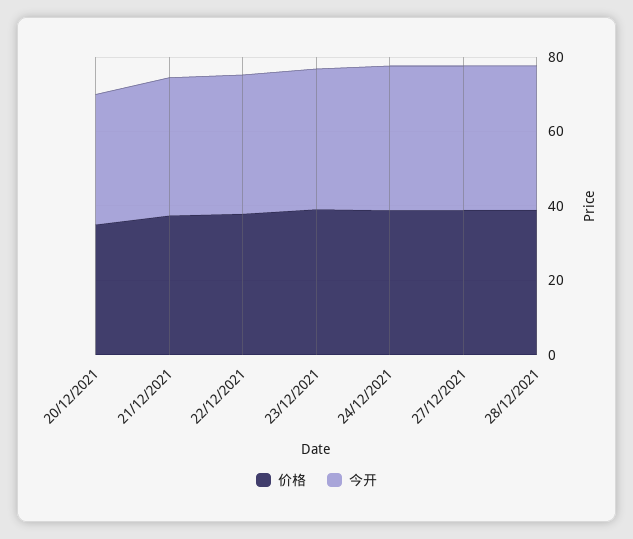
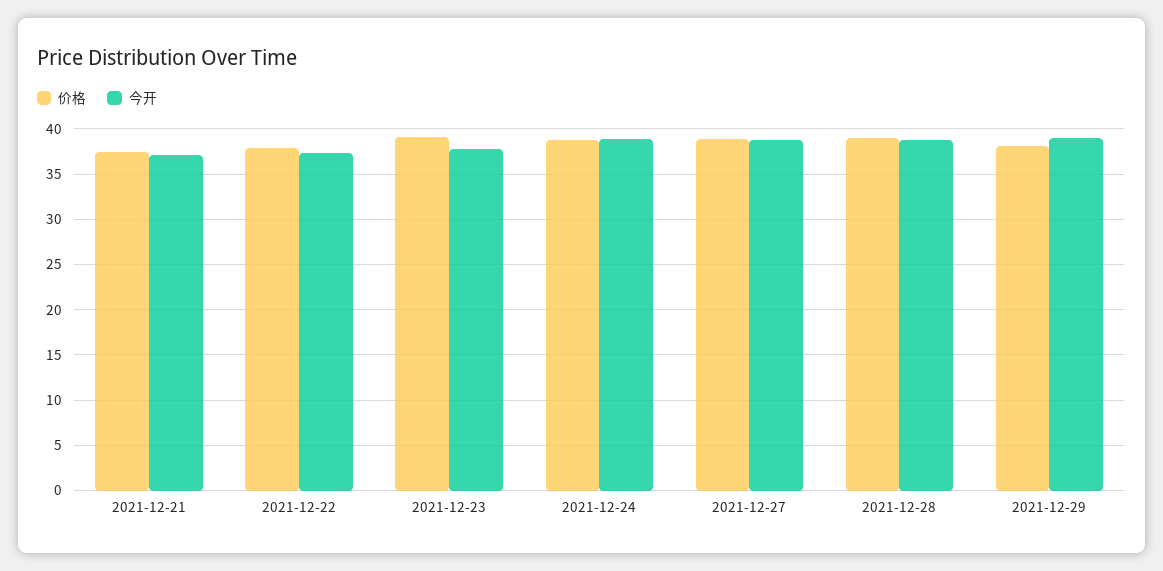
价格, 20/12/2021: 35 -> none
今开, 20/12/2021: 35 -> none
价格, 2021-12-29: none -> 38
今开, 2021-12-29: none -> 39

